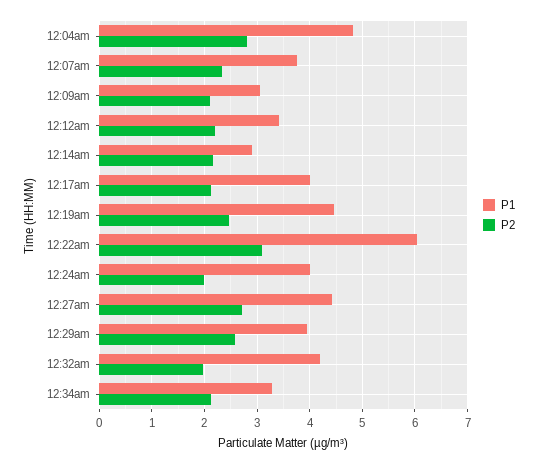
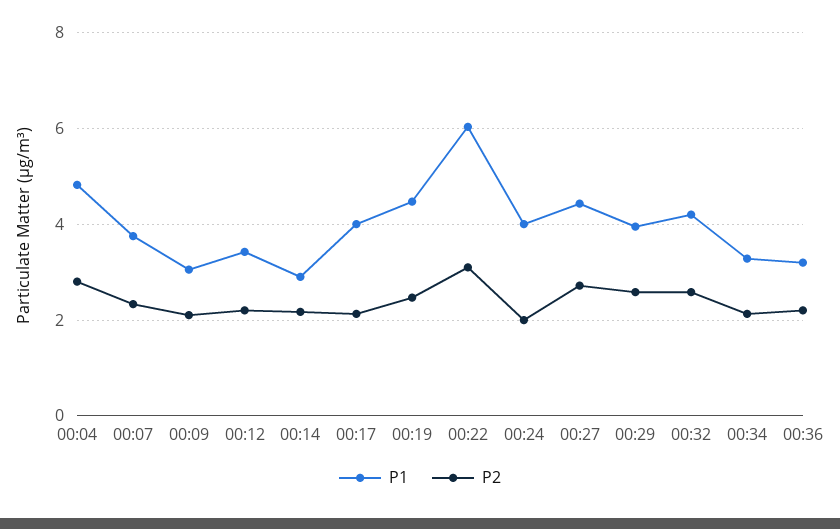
P2, 12:32am: 2 -> 2.6
P1, 00:36: none -> 3.2
P2, 00:36: none -> 2.2

